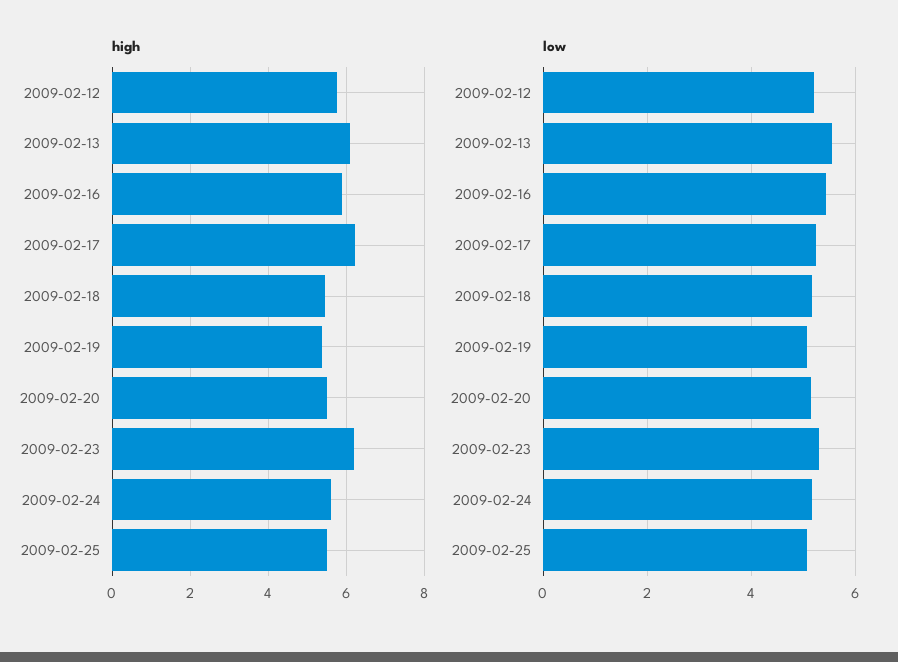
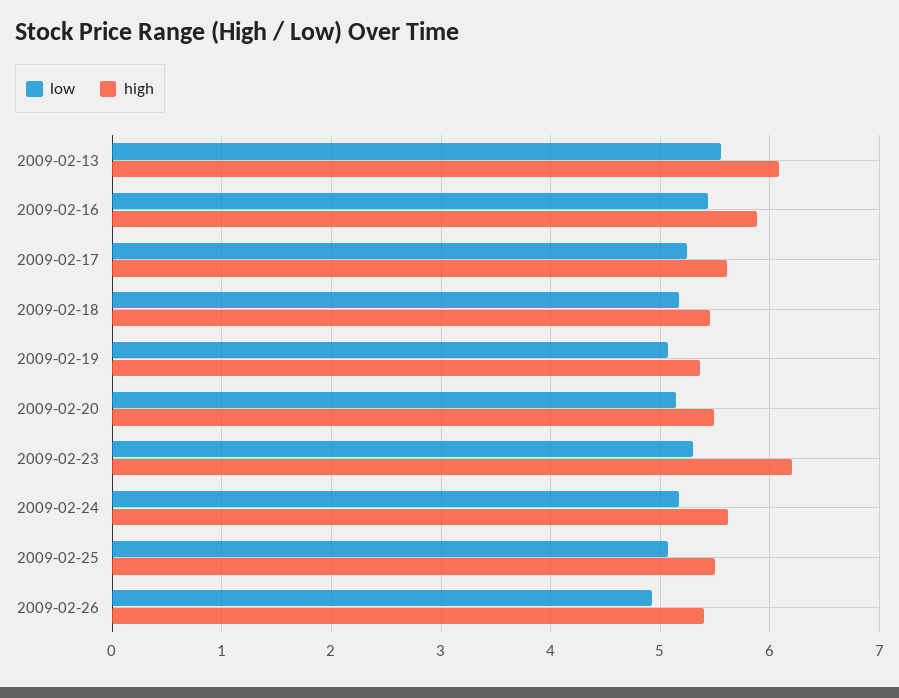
high, 2009-02-12: 5.8 -> none
high, 2009-02-17: 6.2 -> 5.6
low, 2009-02-12: 5.2 -> none
low, 2009-02-26: none -> 4.9
high, 2009-02-26: none -> 5.4

